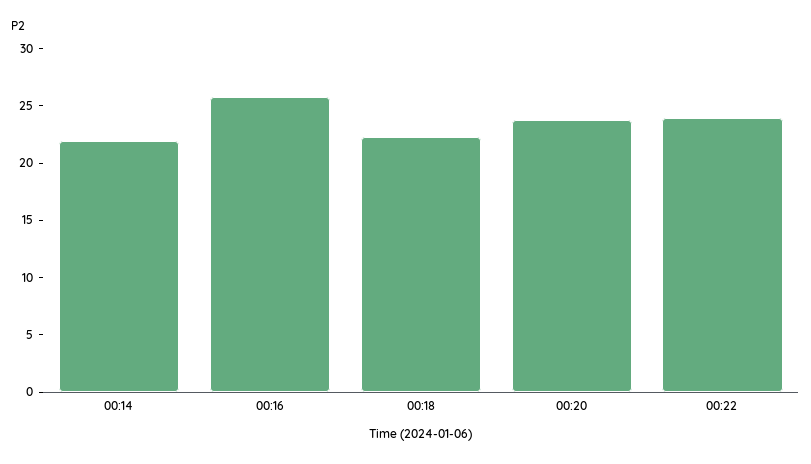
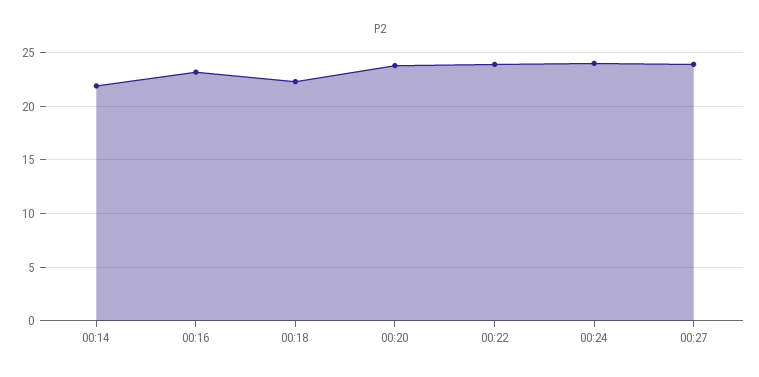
00:16: 26 -> 23
00:24: none -> 24
00:27: none -> 24

